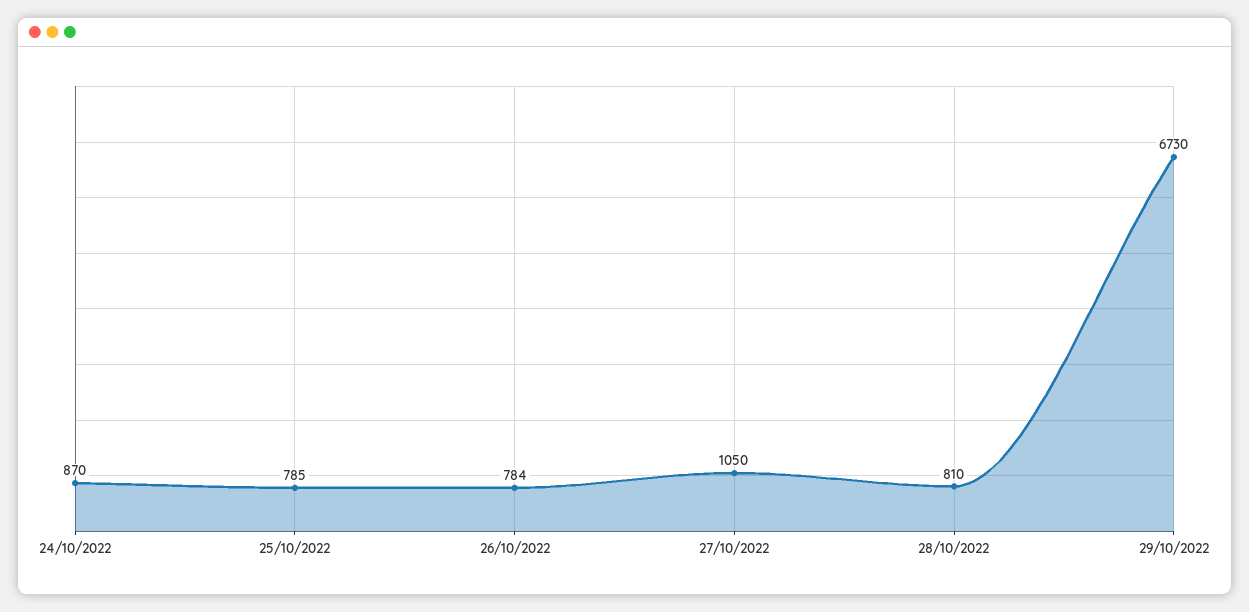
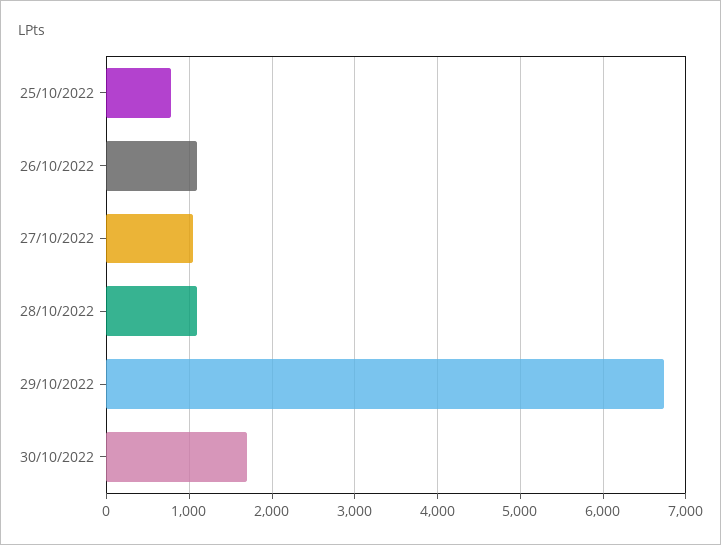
24/10/2022: 870 -> none
26/10/2022: 784 -> 1100
28/10/2022: 810 -> 1100
30/10/2022: none -> 1700

